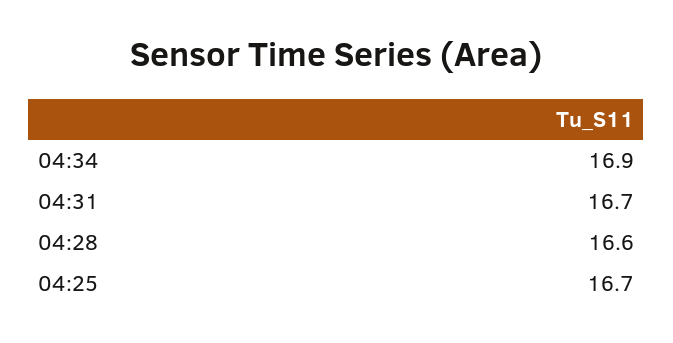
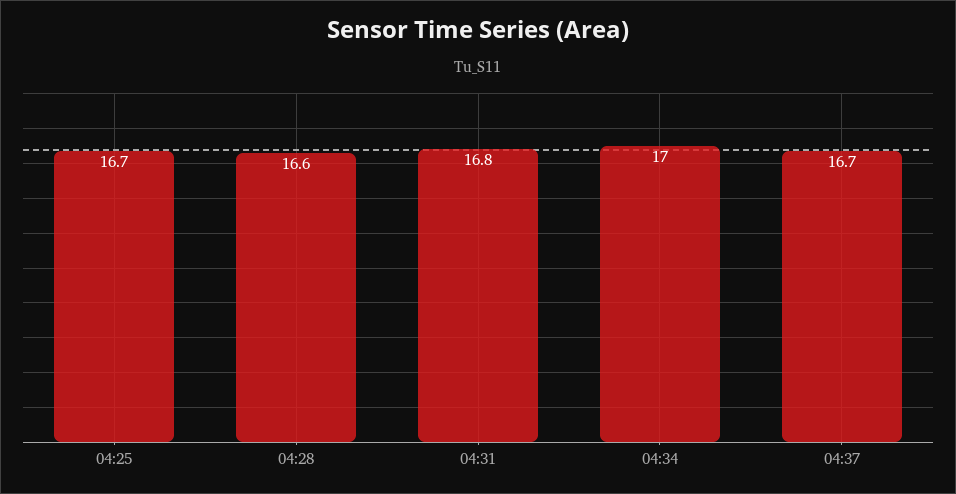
04:34: 16.9 -> 17
04:31: 16.7 -> 16.8
04:37: none -> 16.7

